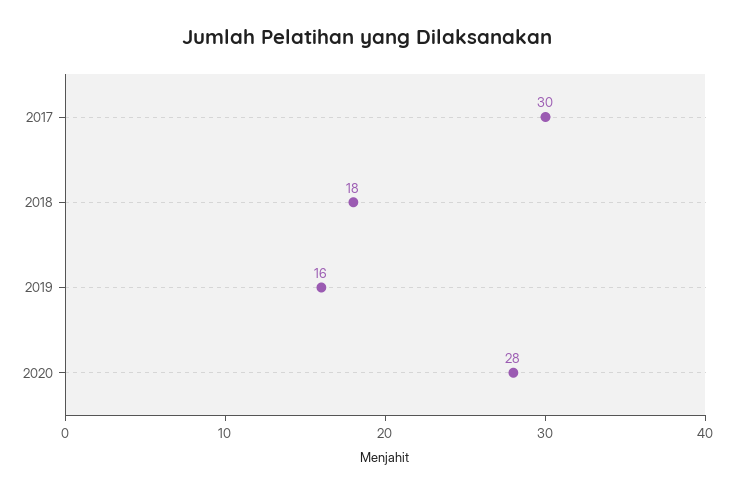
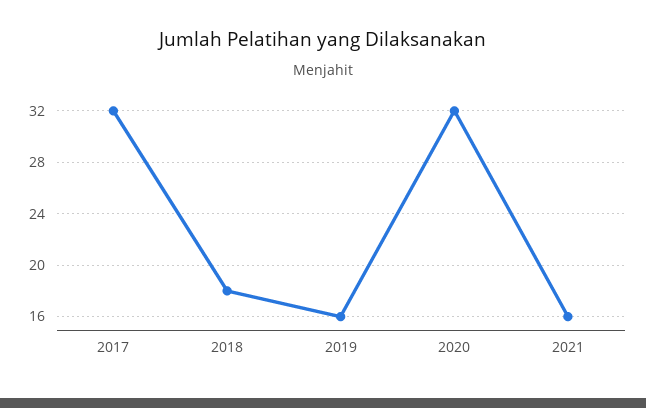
2017: 30 -> 32
2020: 28 -> 32
2021: none -> 16

